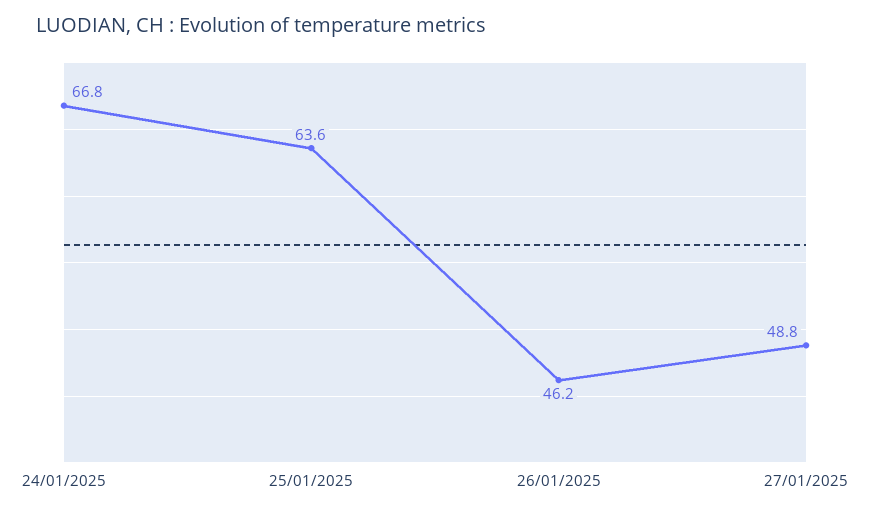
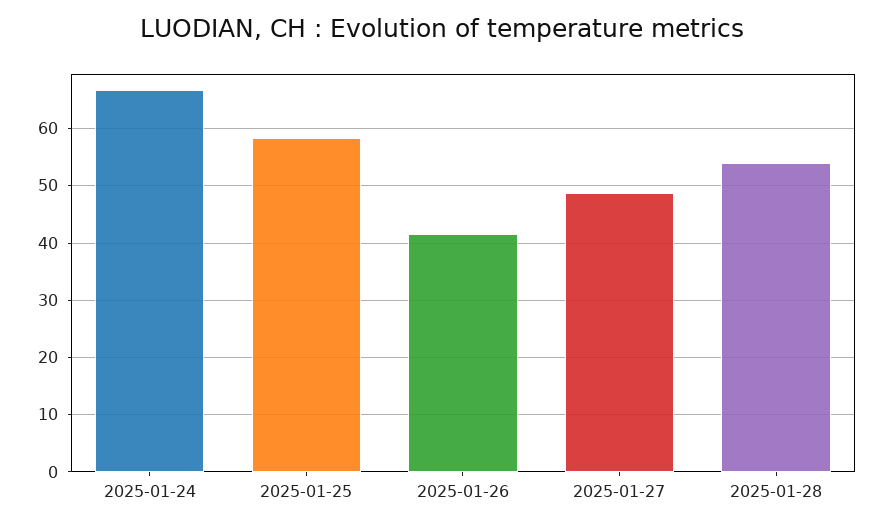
25/01/2025: 63.6 -> 58
26/01/2025: 46.2 -> 42
2025-01-28: none -> 54

